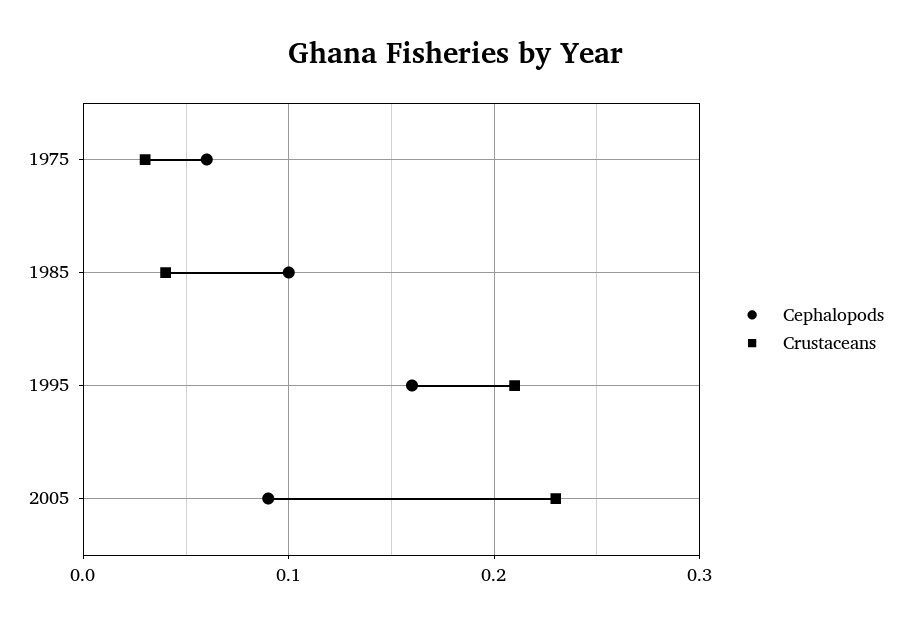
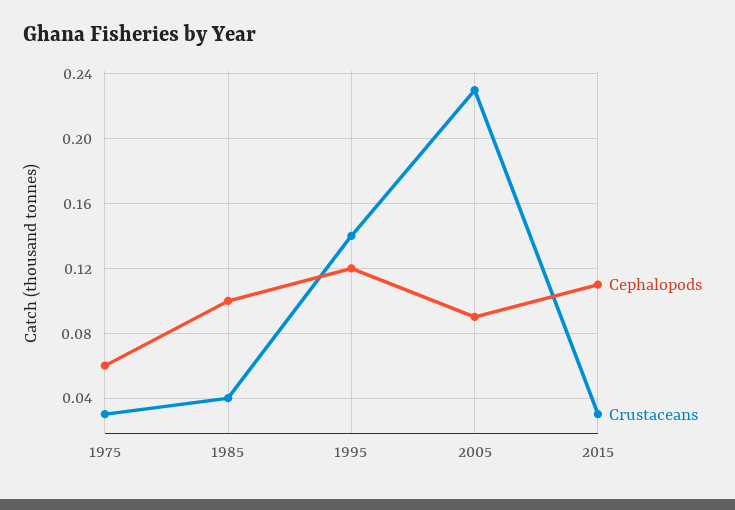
Cephalopods, 1995: 0.16 -> 0.12
Crustaceans, 1995: 0.21 -> 0.14
Cephalopods, 2015: none -> 0.11
Crustaceans, 2015: none -> 0.03

